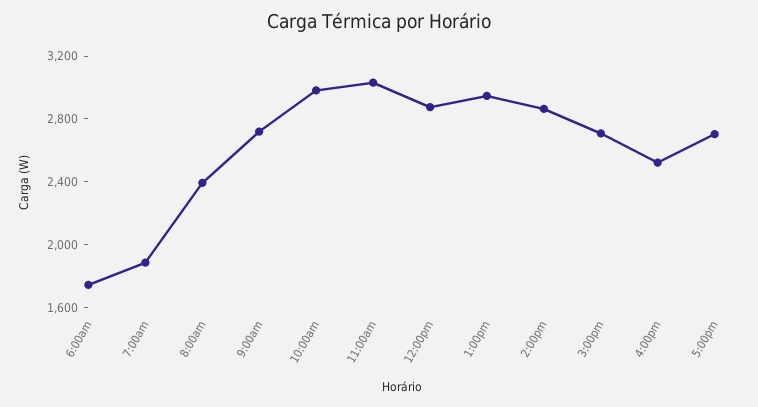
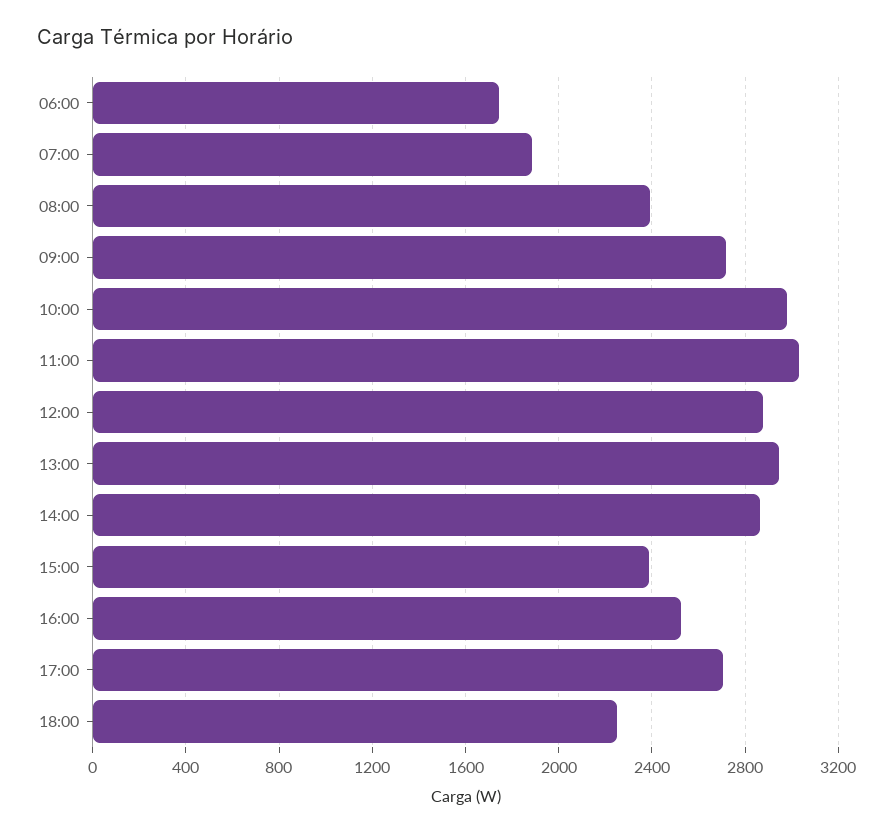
3:00pm: 2700 -> 2400
18:00: none -> 2250

